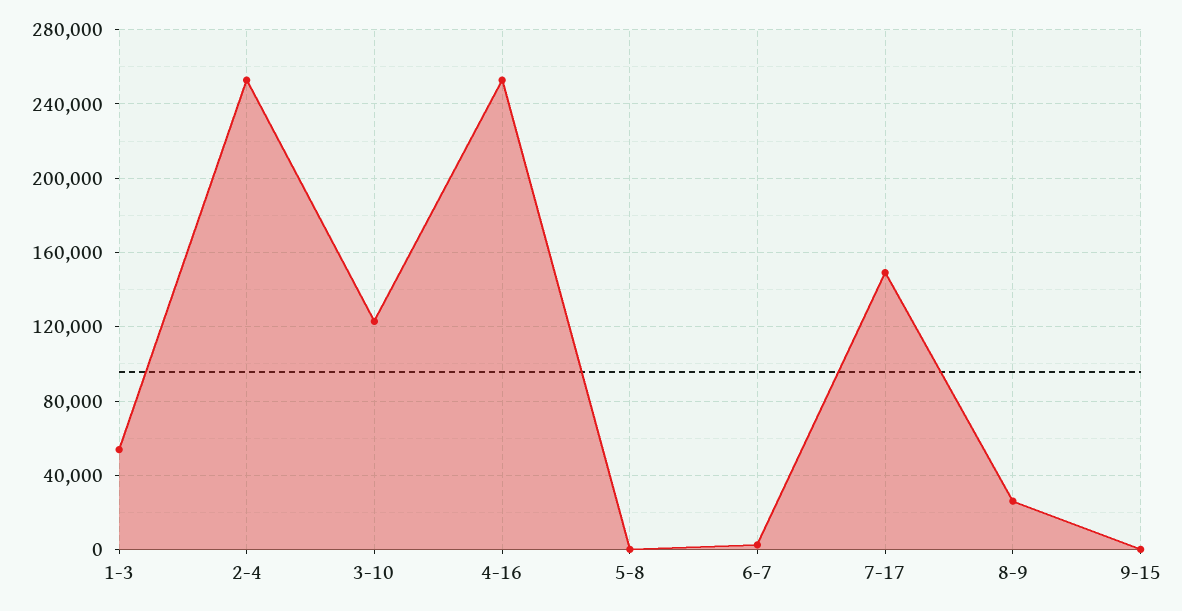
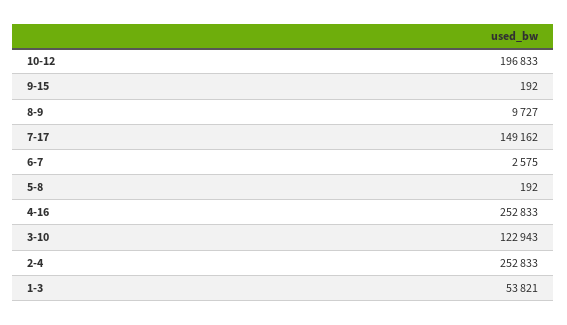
8-9: 25000 -> 9727
10-12: none -> 196833

